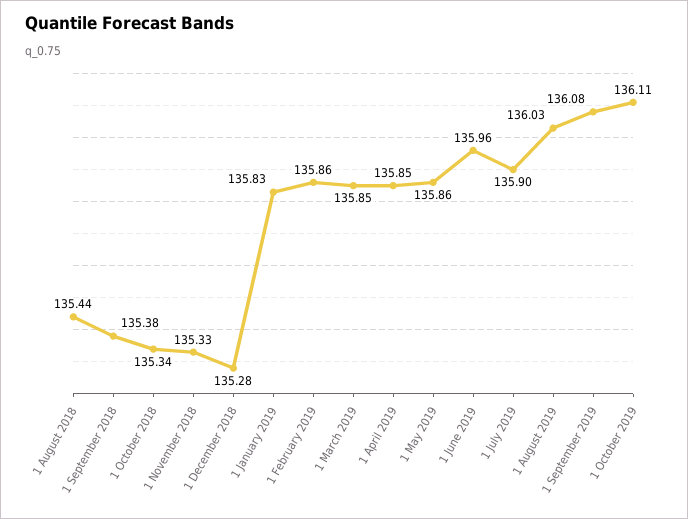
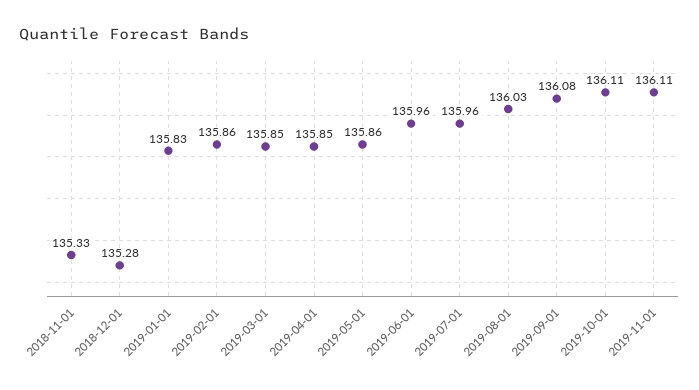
1 August 2018: 135.44 -> none
1 September 2018: 135.38 -> none
1 October 2018: 135.34 -> none
1 July 2019: 135.9 -> 135.96
2019-11-01: none -> 136.11

